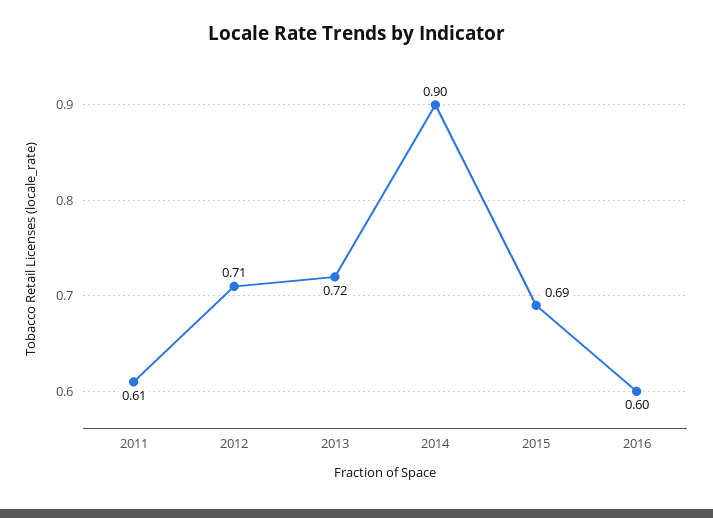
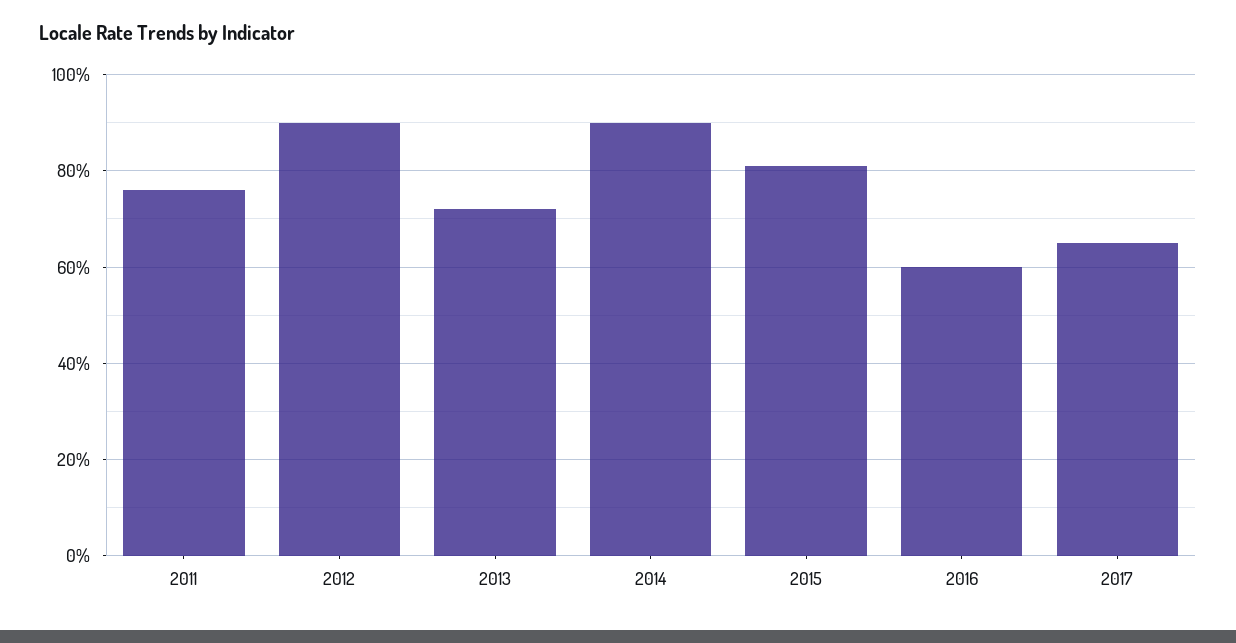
2011: 0.61 -> 0.75
2012: 0.71 -> 0.9
2015: 0.69 -> 0.8
2017: none -> 0.65

